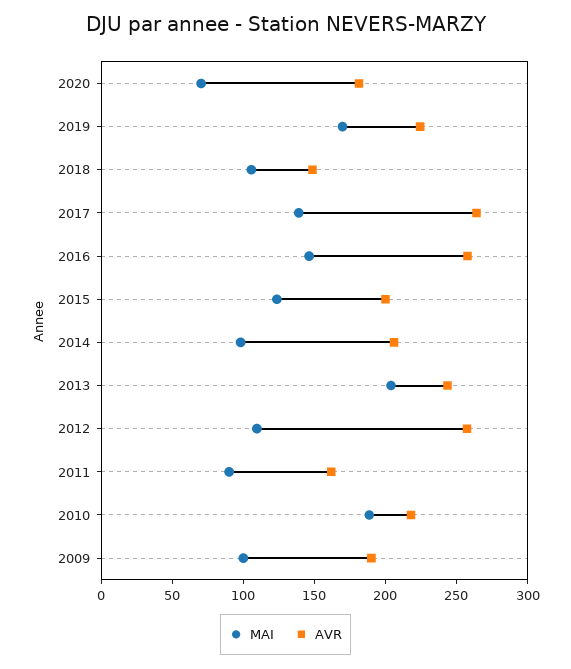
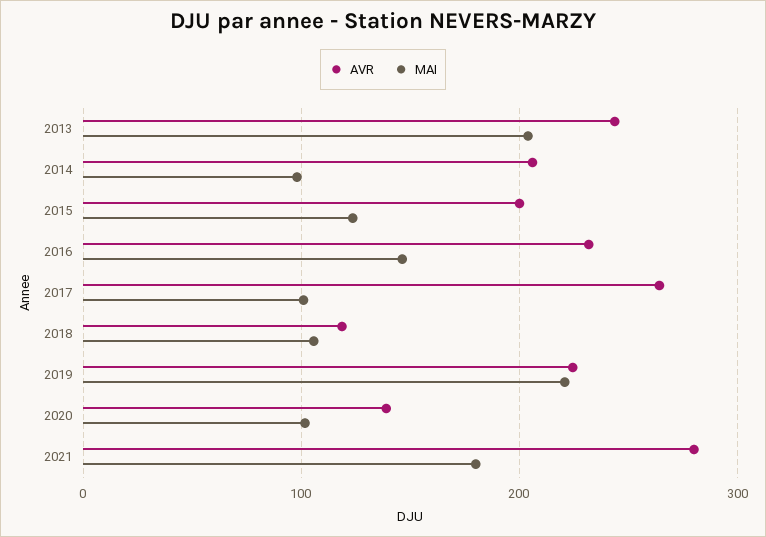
MAI, 2020: 70 -> 100
AVR, 2020: 180 -> 140
MAI, 2019: 170 -> 220
AVR, 2018: 150 -> 120
MAI, 2017: 140 -> 100
AVR, 2016: 260 -> 230
MAI, 2012: 110 -> none
AVR, 2012: 260 -> none
MAI, 2011: 90 -> none
AVR, 2011: 160 -> none
MAI, 2010: 190 -> none
AVR, 2010: 220 -> none
MAI, 2009: 100 -> none
AVR, 2009: 190 -> none
AVR, 2021: none -> 280
MAI, 2021: none -> 180

